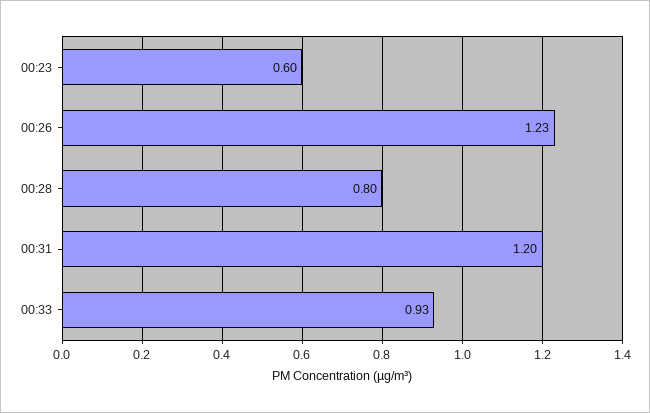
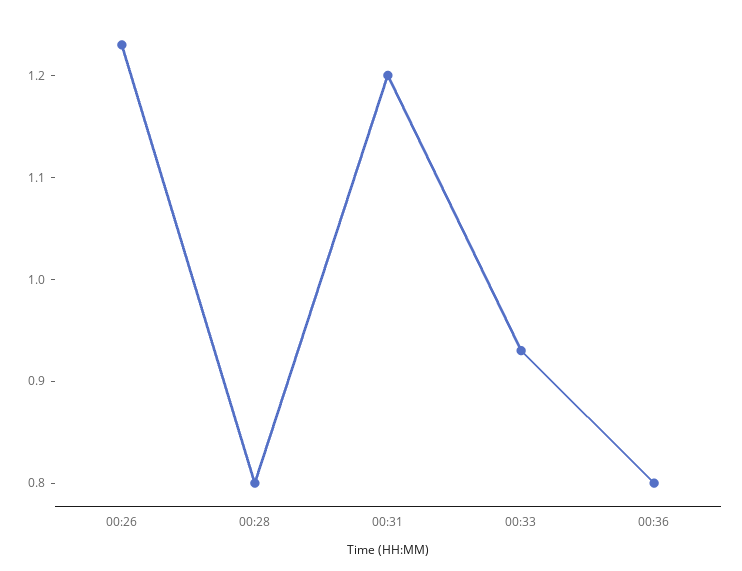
00:23: 0.6 -> none
00:36: none -> 0.8

